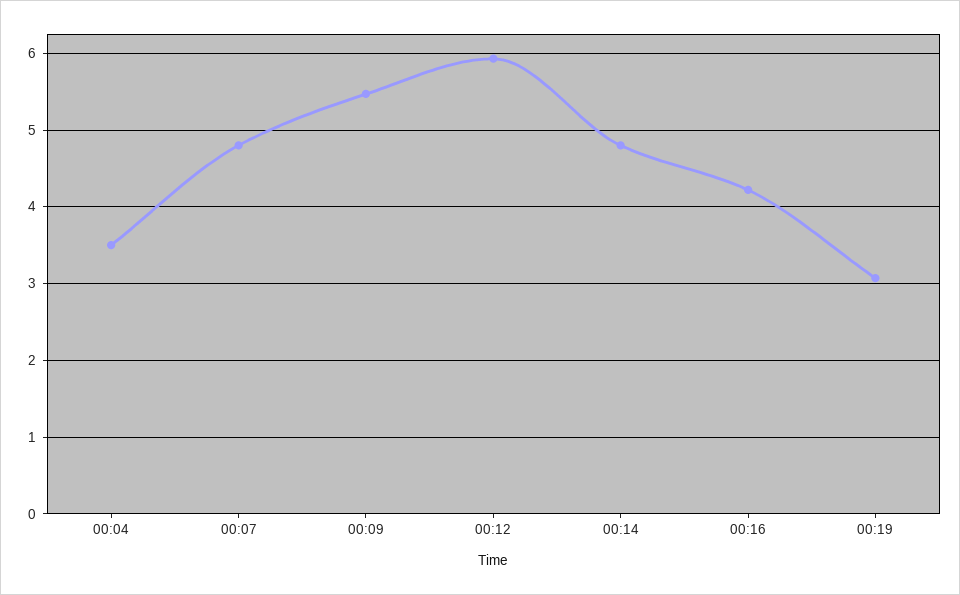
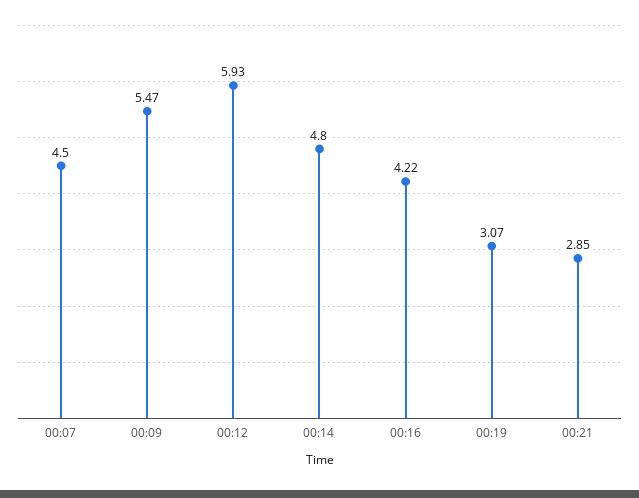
00:04: 3.5 -> none
00:07: 4.8 -> 4.5
00:21: none -> 2.85

